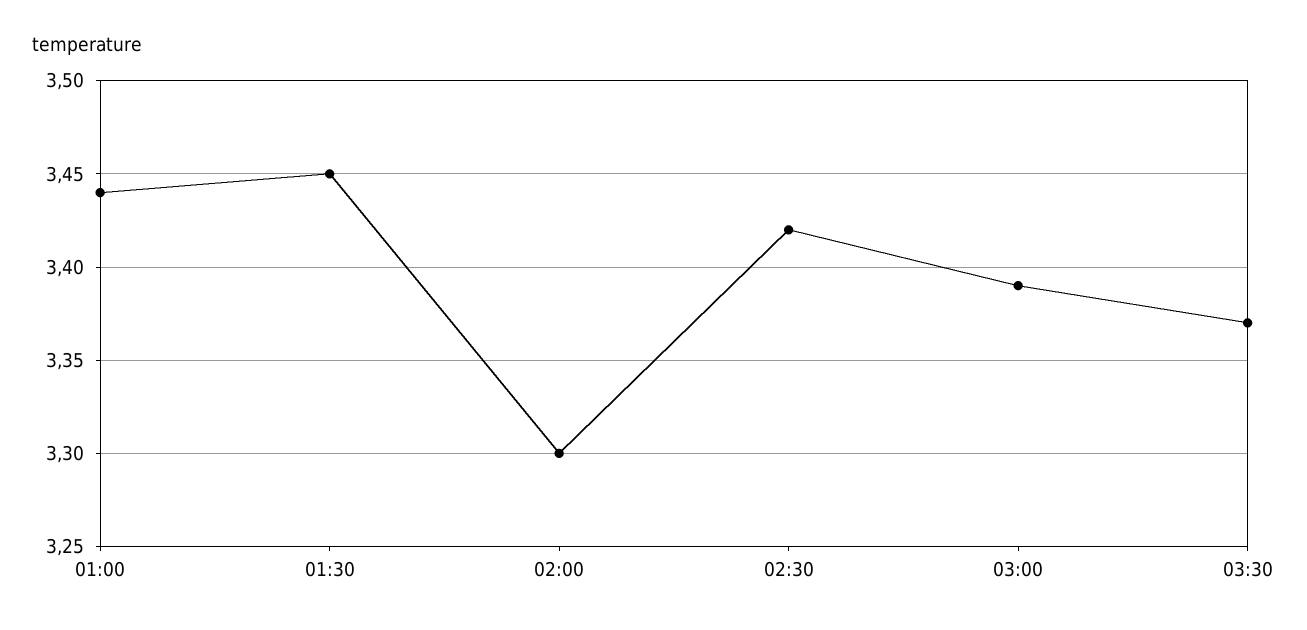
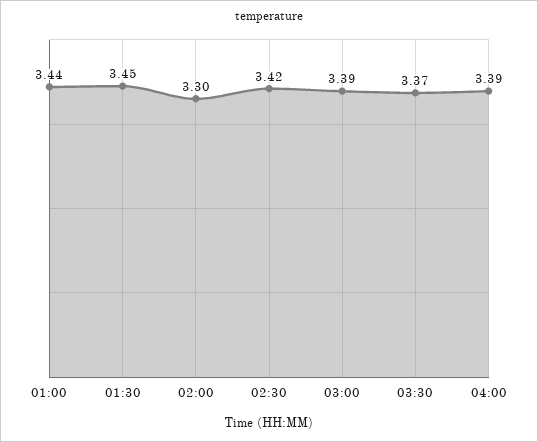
04:00: none -> 3.39

